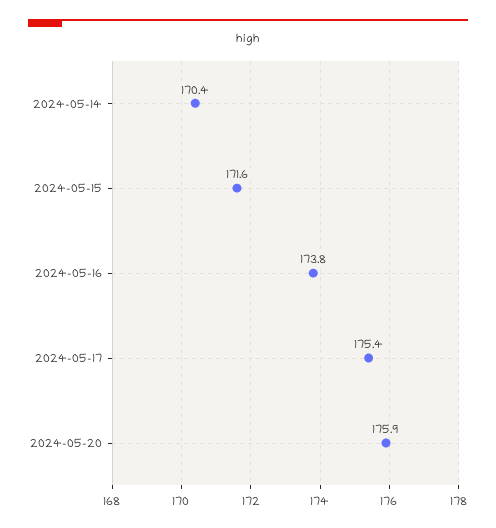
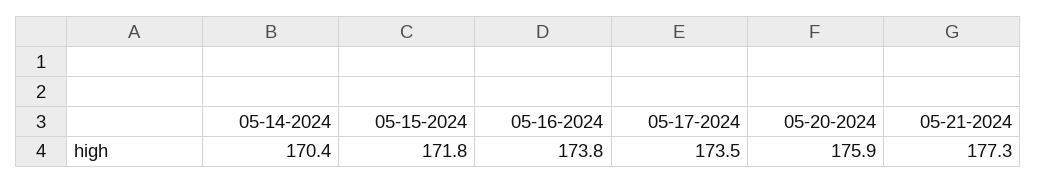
2024-05-15: 171.6 -> 171.8
2024-05-17: 175.4 -> 173.5
05-21-2024: none -> 177.3

